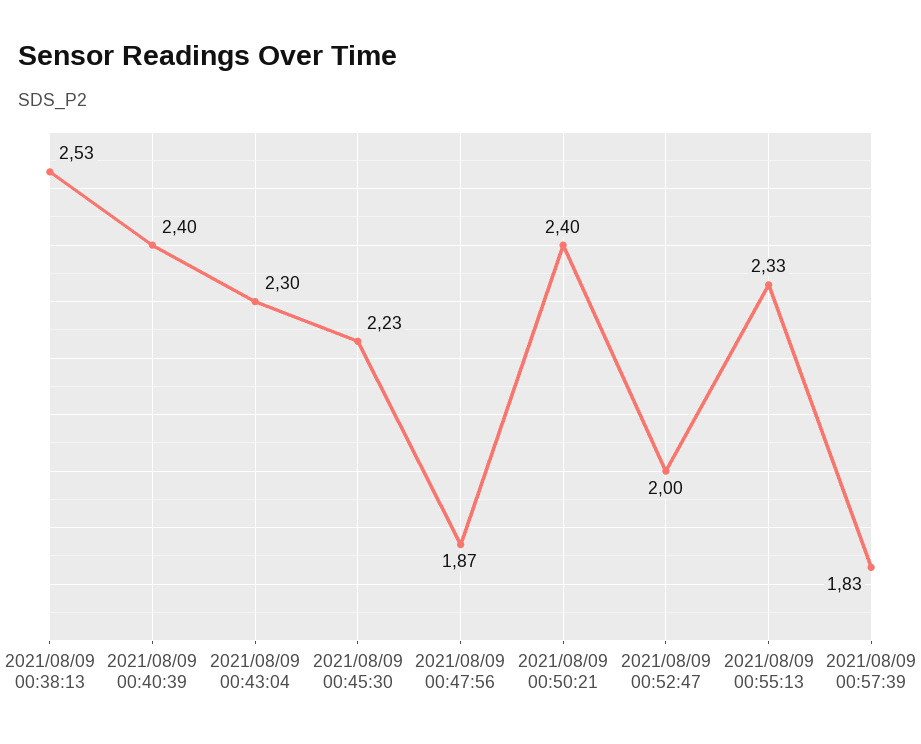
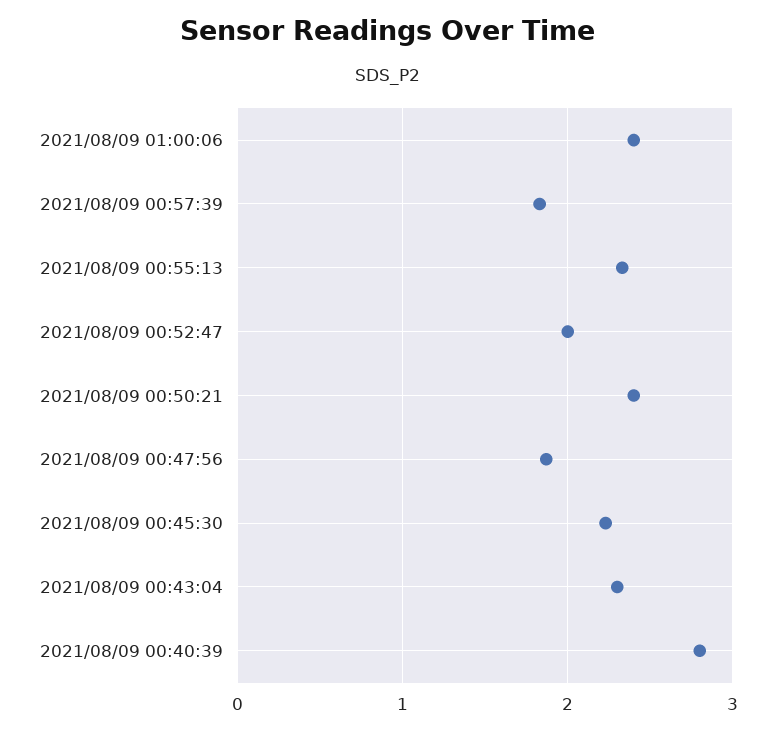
2021/08/09 00:38:13: 2.53 -> none
2021/08/09 00:40:39: 2.4 -> 2.8
2021/08/09 01:00:06: none -> 2.4

